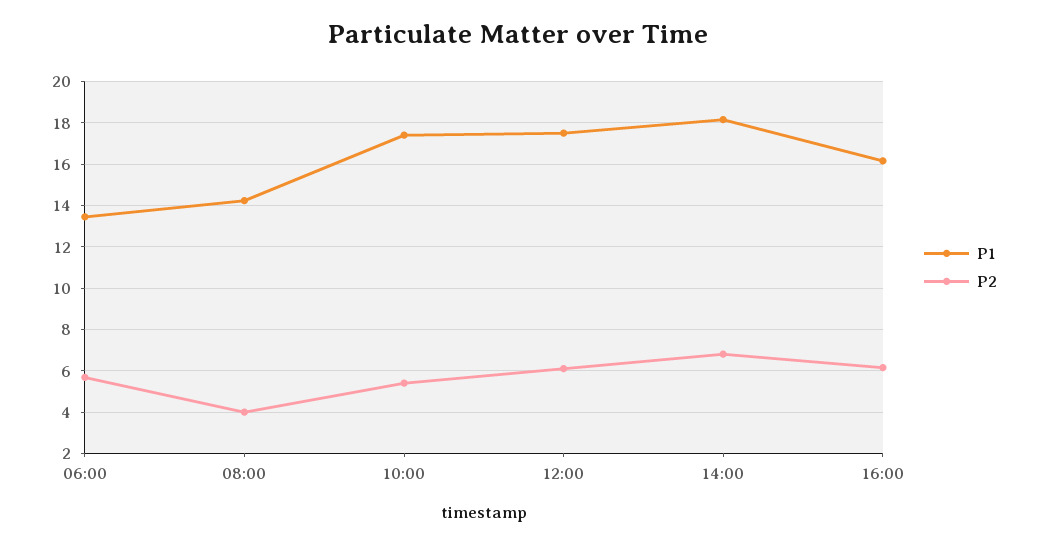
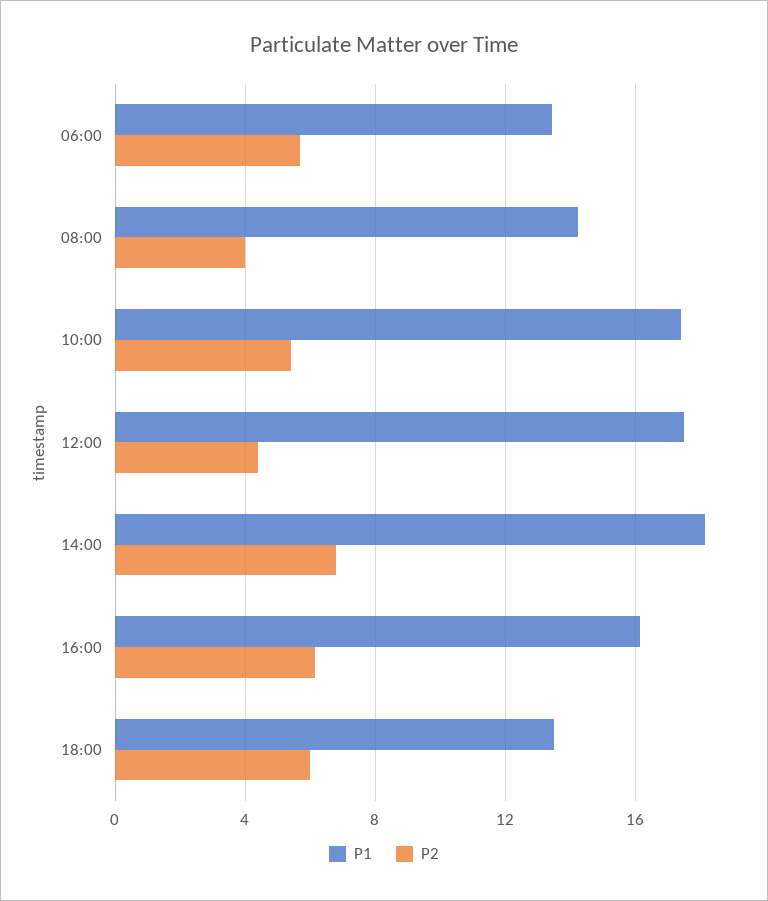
P2, 12:00: 6 -> 4.5
P1, 18:00: none -> 13.5
P2, 18:00: none -> 6

